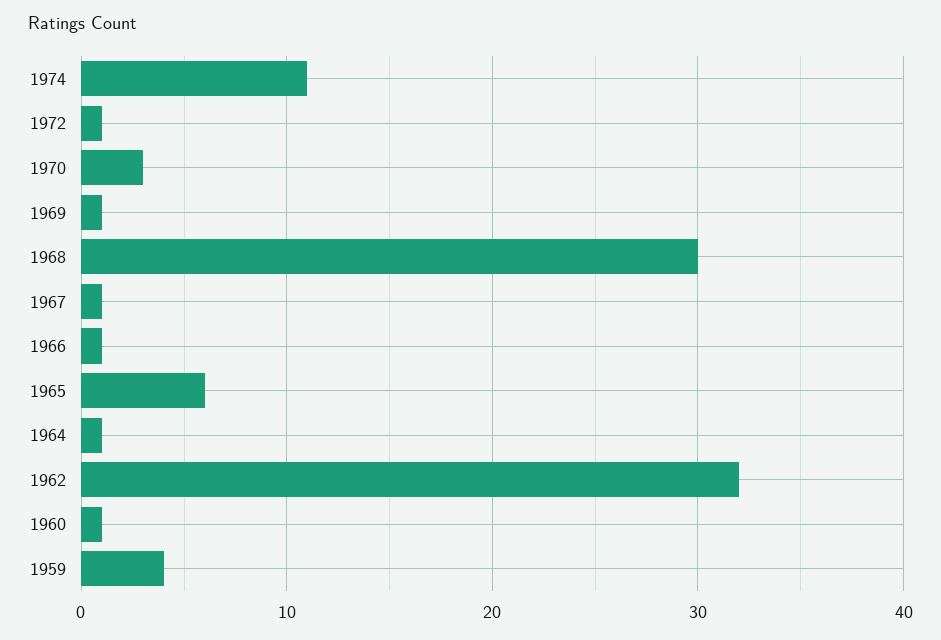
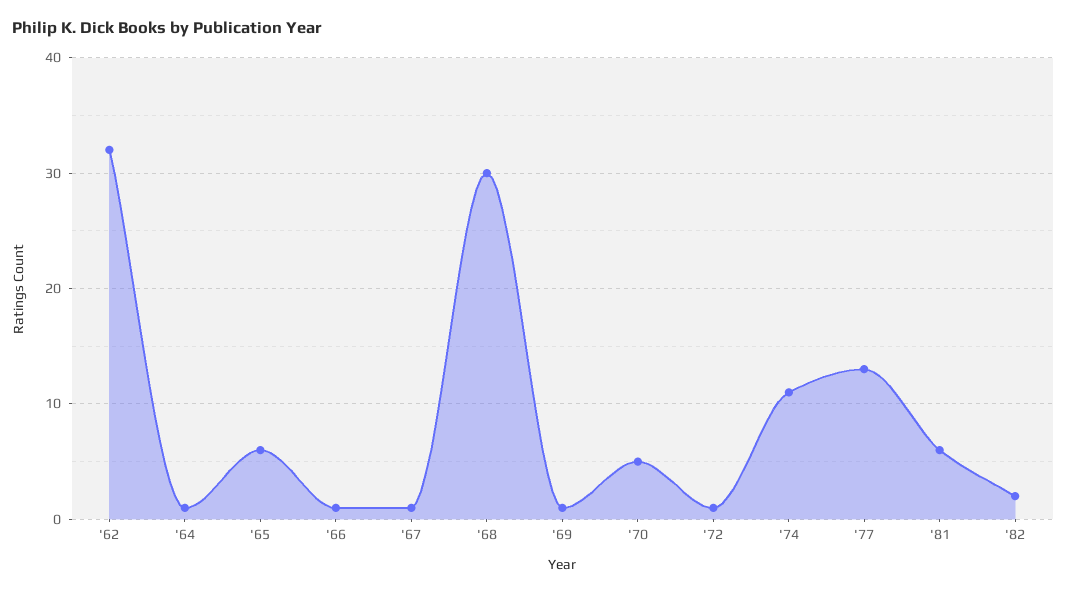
1970: 3 -> 5
1960: 1 -> none
1959: 4 -> none
'77: none -> 13
'81: none -> 6
'82: none -> 2

